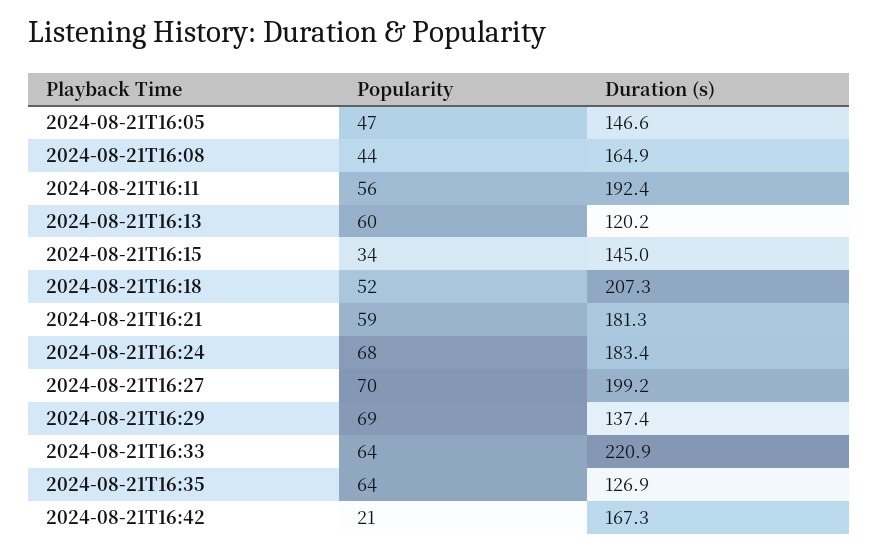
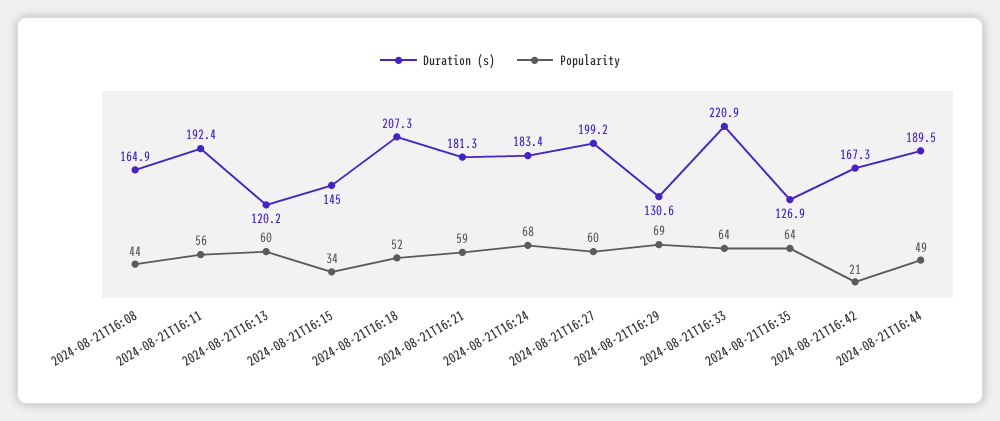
Popularity, 2024-08-21T16:05: 47 -> none
Duration (s), 2024-08-21T16:05: 146.6 -> none
Popularity, 2024-08-21T16:27: 70 -> 60
Duration (s), 2024-08-21T16:29: 137.4 -> 130.6
Duration (s), 2024-08-21T16:44: none -> 189.5
Popularity, 2024-08-21T16:44: none -> 49

